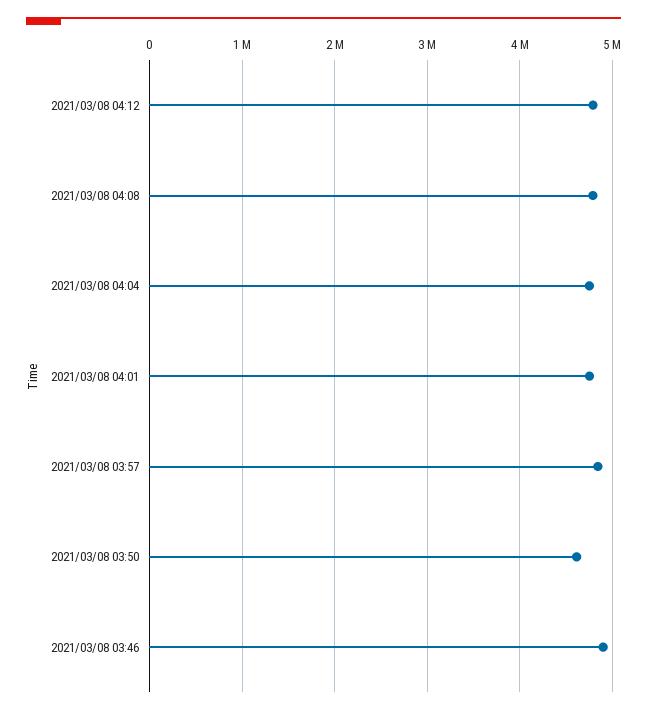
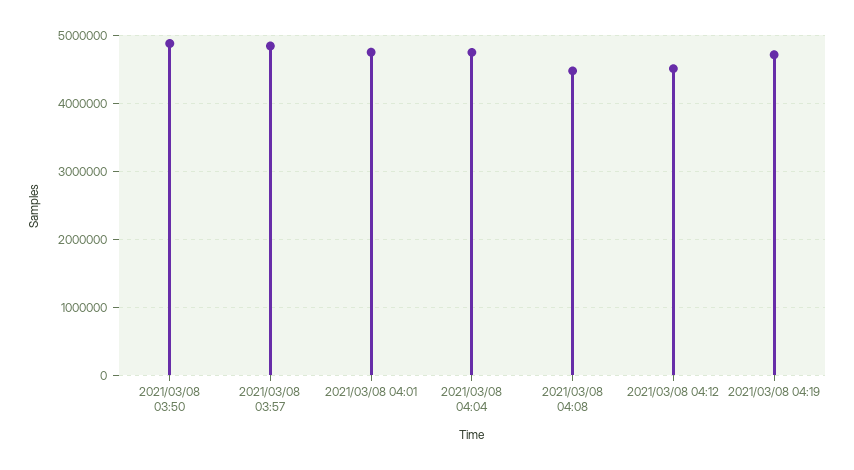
2021/03/08 04:12: 4800000 -> 4500000
2021/03/08 04:08: 4800000 -> 4500000
2021/03/08 03:50: 4600000 -> 4900000
2021/03/08 03:46: 4900000 -> none
2021/03/08 04:19: none -> 4700000

